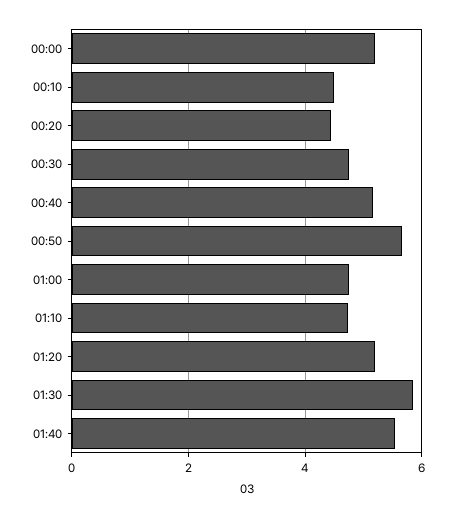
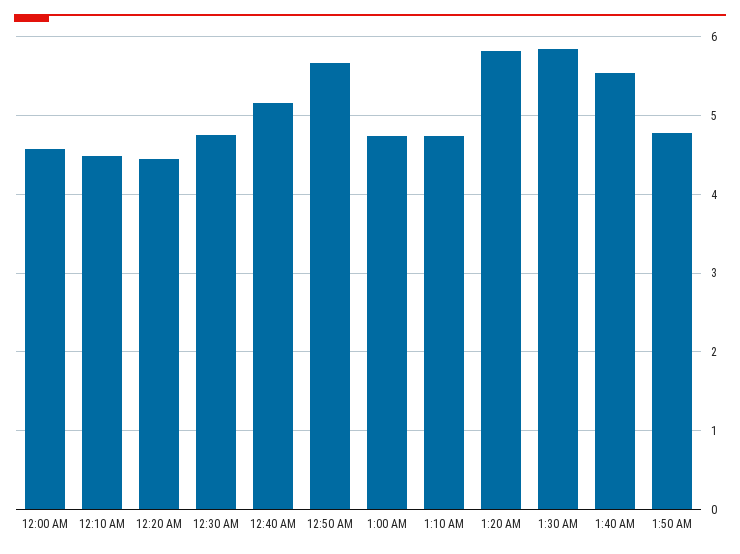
00:00: 5.2 -> 4.6
01:20: 5.2 -> 5.8
1:50 AM: none -> 4.8

